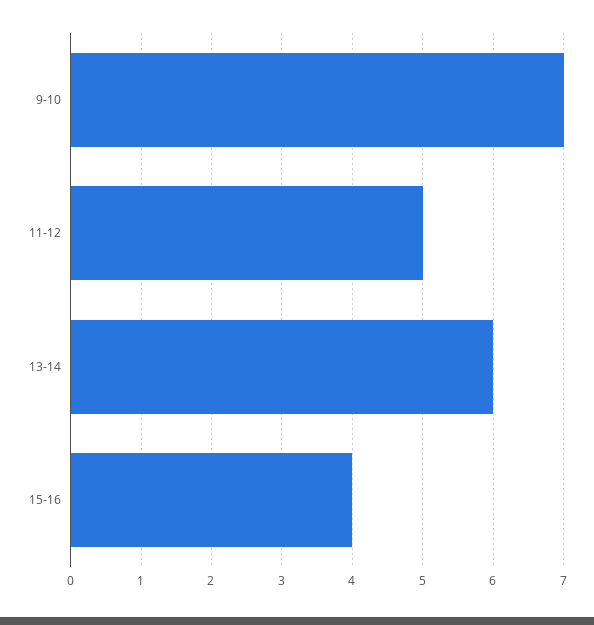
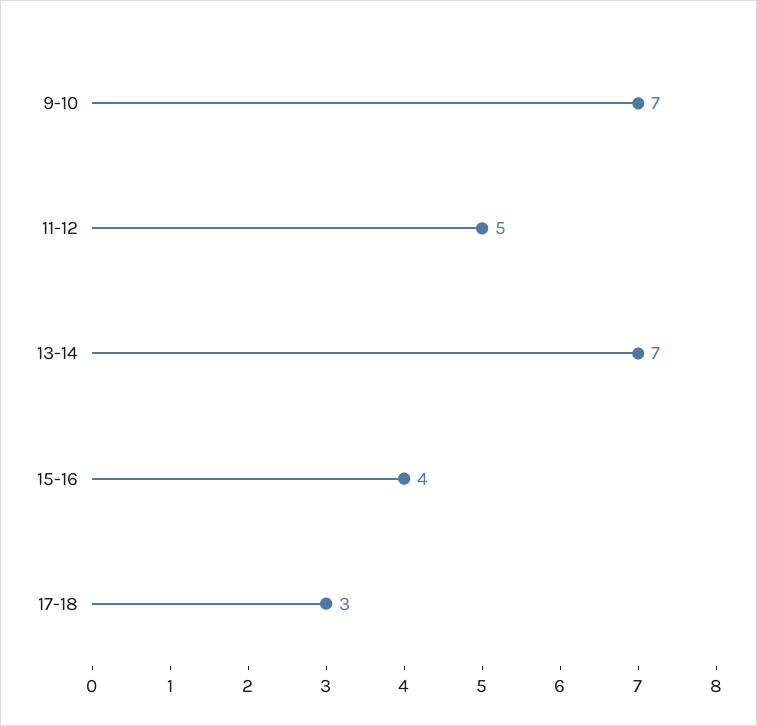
13-14: 6 -> 7
17-18: none -> 3

